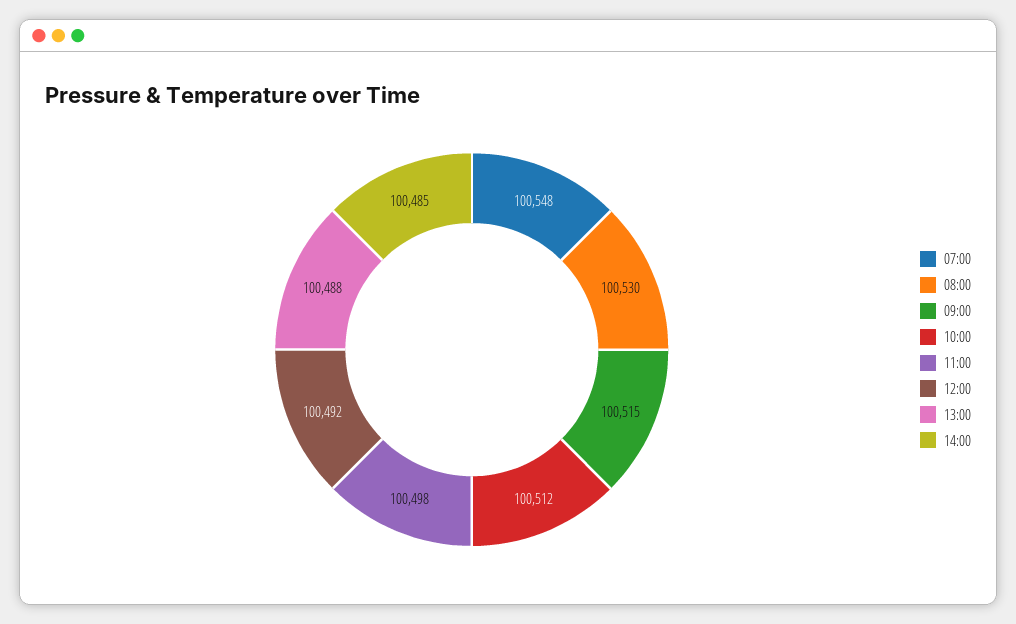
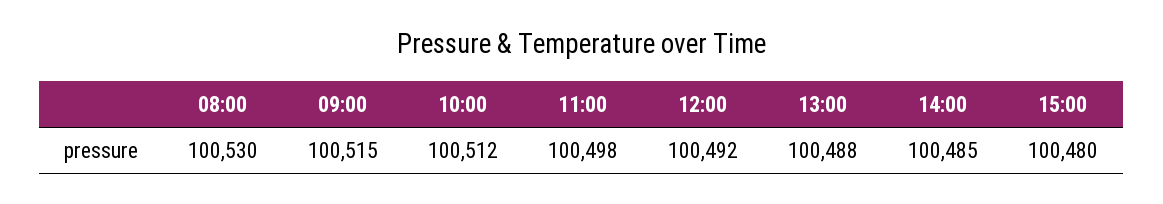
07:00: 100548 -> none
15:00: none -> 100480

